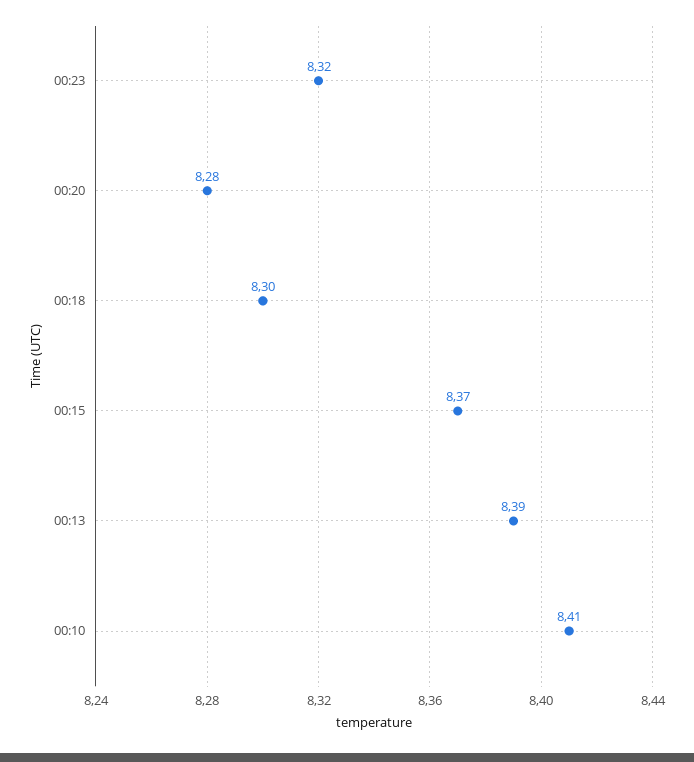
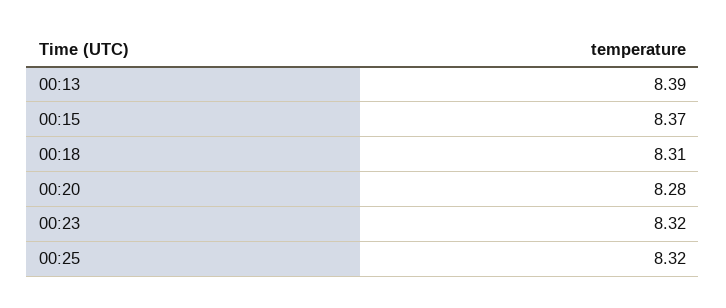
00:18: 8.3 -> 8.31
00:10: 8.41 -> none
00:25: none -> 8.32

